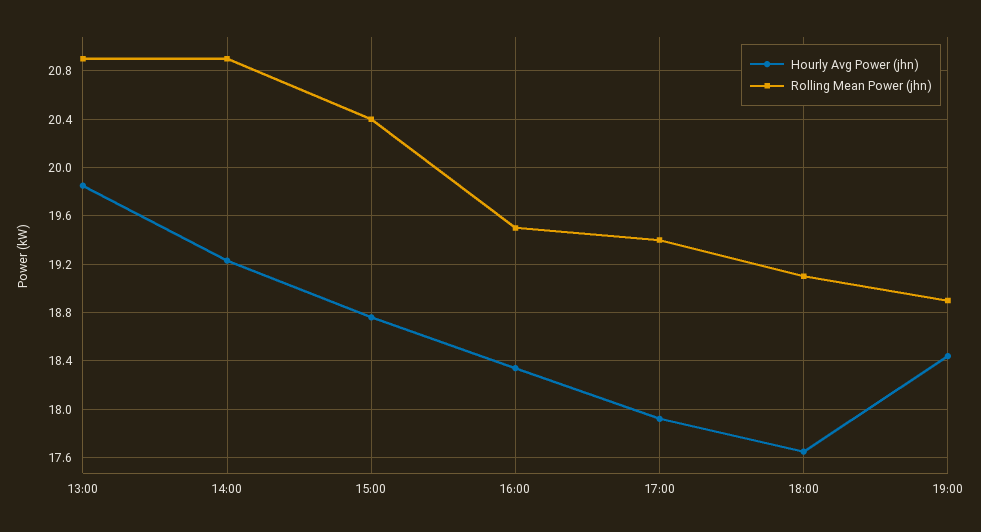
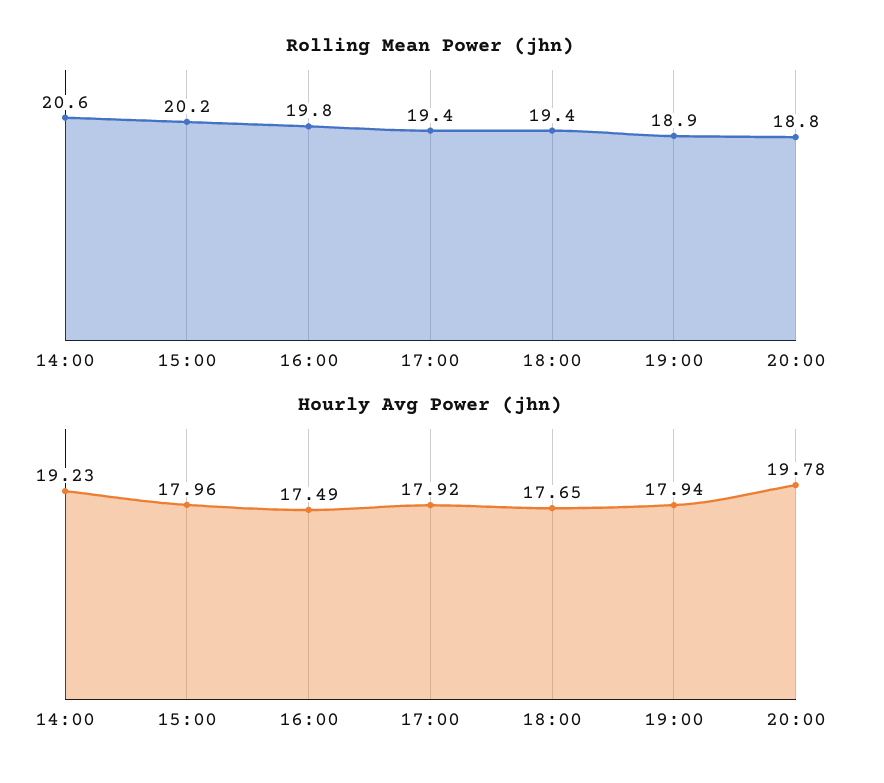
Hourly Avg Power (jhn), 13:00: 19.85 -> none
Rolling Mean Power (jhn), 13:00: 20.9 -> none
Rolling Mean Power (jhn), 14:00: 20.9 -> 20.6
Hourly Avg Power (jhn), 15:00: 18.75 -> 17.96
Rolling Mean Power (jhn), 15:00: 20.4 -> 20.2
Hourly Avg Power (jhn), 16:00: 18.35 -> 17.49
Rolling Mean Power (jhn), 16:00: 19.5 -> 19.8
Rolling Mean Power (jhn), 18:00: 19.1 -> 19.4
Hourly Avg Power (jhn), 19:00: 18.45 -> 17.94
Rolling Mean Power (jhn), 20:00: none -> 18.8
Hourly Avg Power (jhn), 20:00: none -> 19.78

